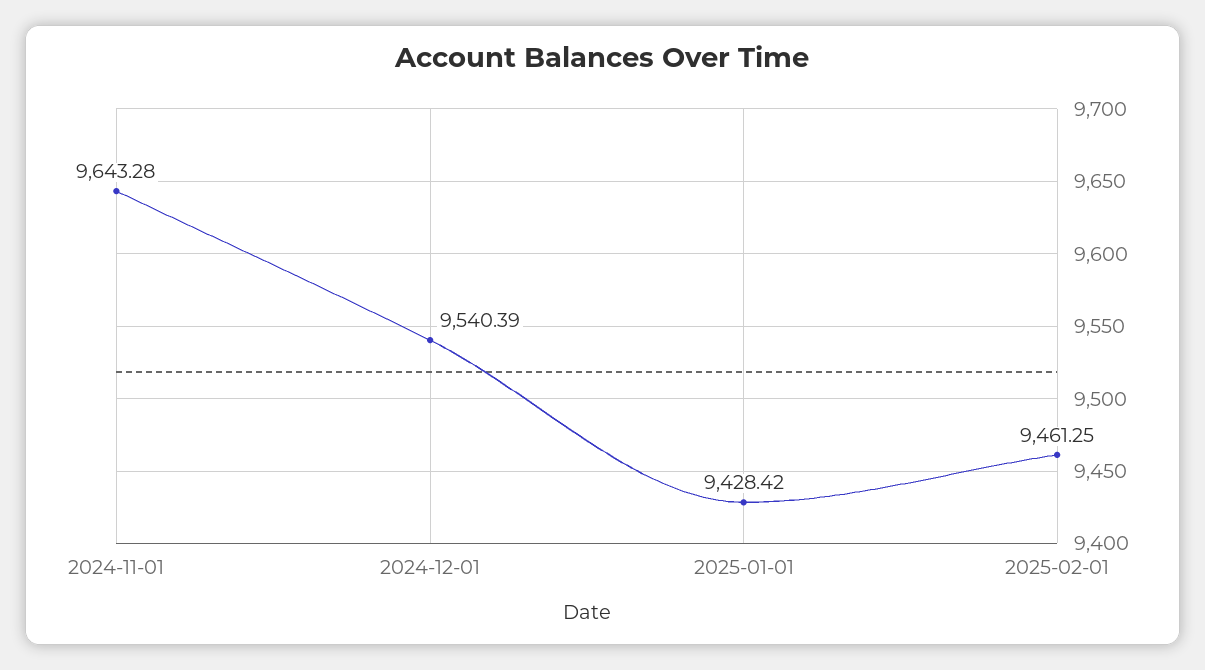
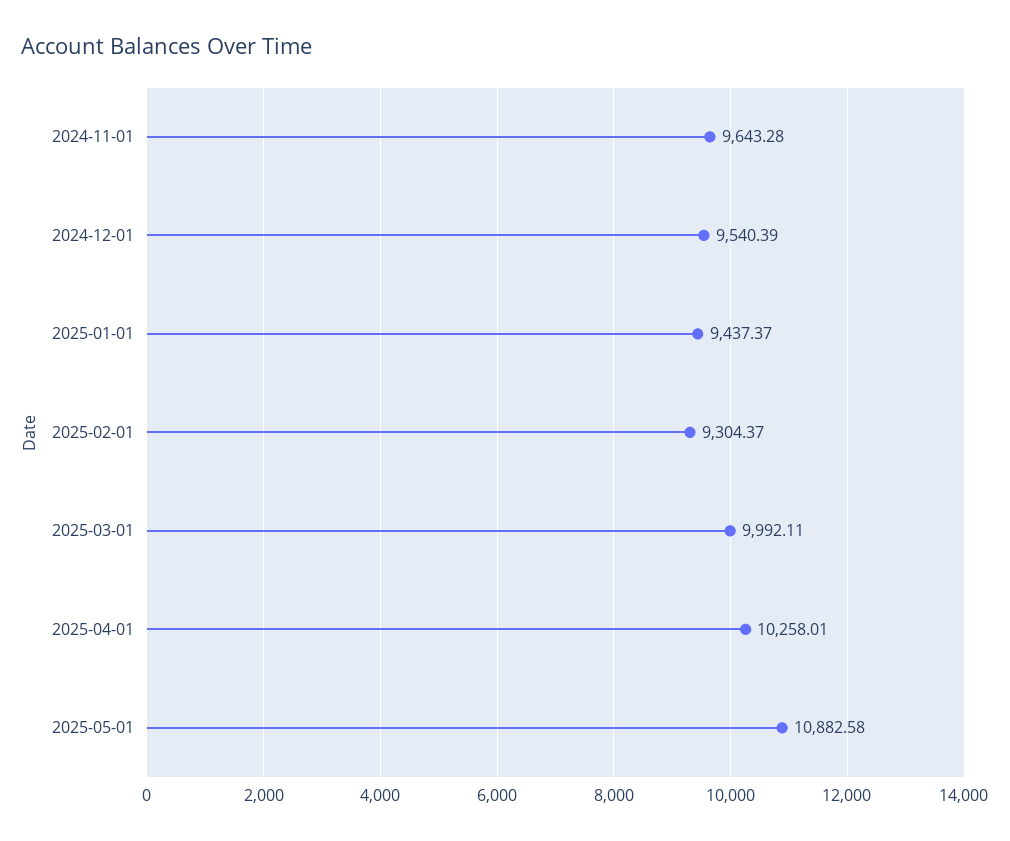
2025-01-01: 9428.42 -> 9437.37
2025-02-01: 9461.25 -> 9304.37
2025-03-01: none -> 9992.11
2025-04-01: none -> 10258.01
2025-05-01: none -> 10882.58

